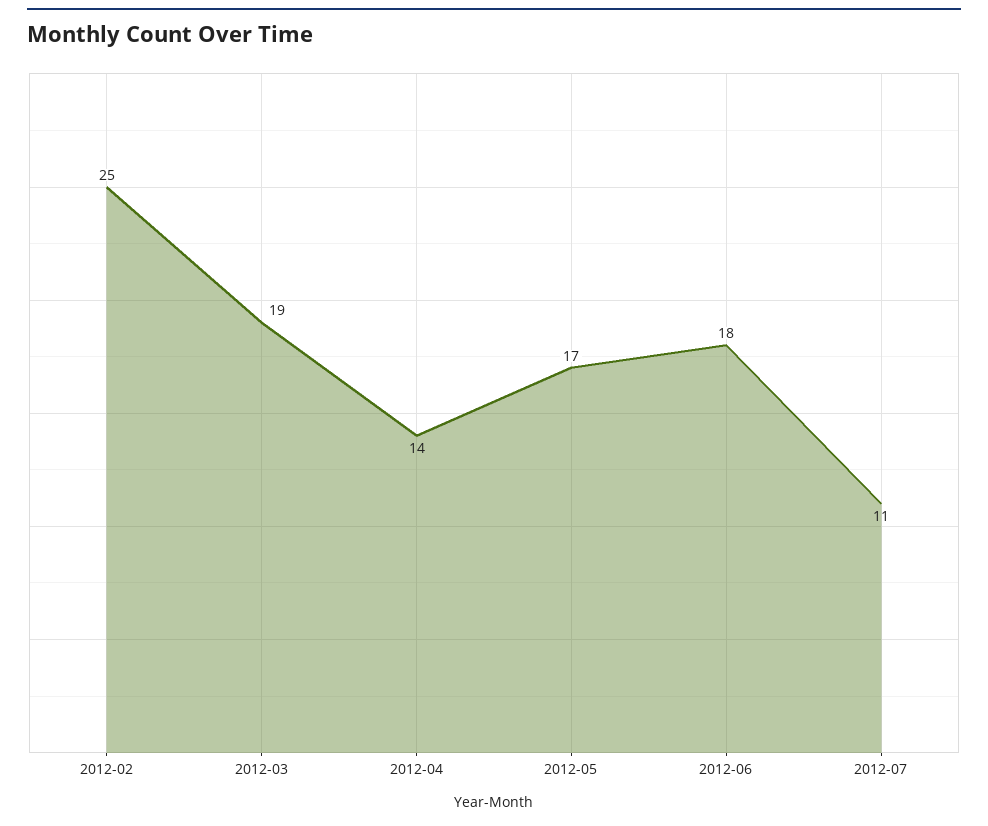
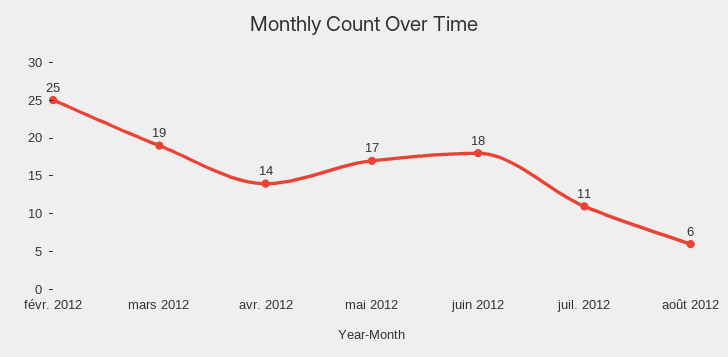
août 2012: none -> 6

